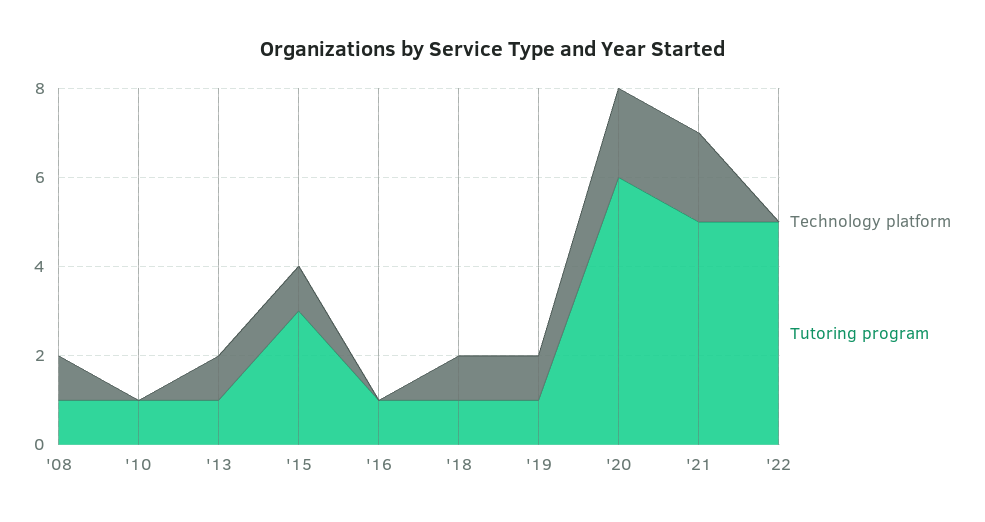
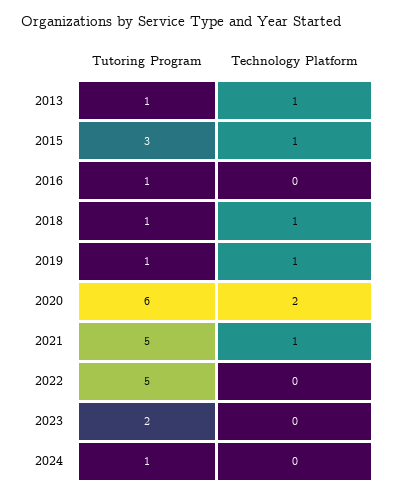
Technology platform, '08: 1 -> none
Tutoring program, '08: 1 -> none
Technology platform, '10: 0 -> none
Tutoring program, '10: 1 -> none
Technology platform, '21: 2 -> 1
Tutoring program, 2023: none -> 2
Technology platform, 2023: none -> 0
Tutoring program, 2024: none -> 1
Technology platform, 2024: none -> 0

